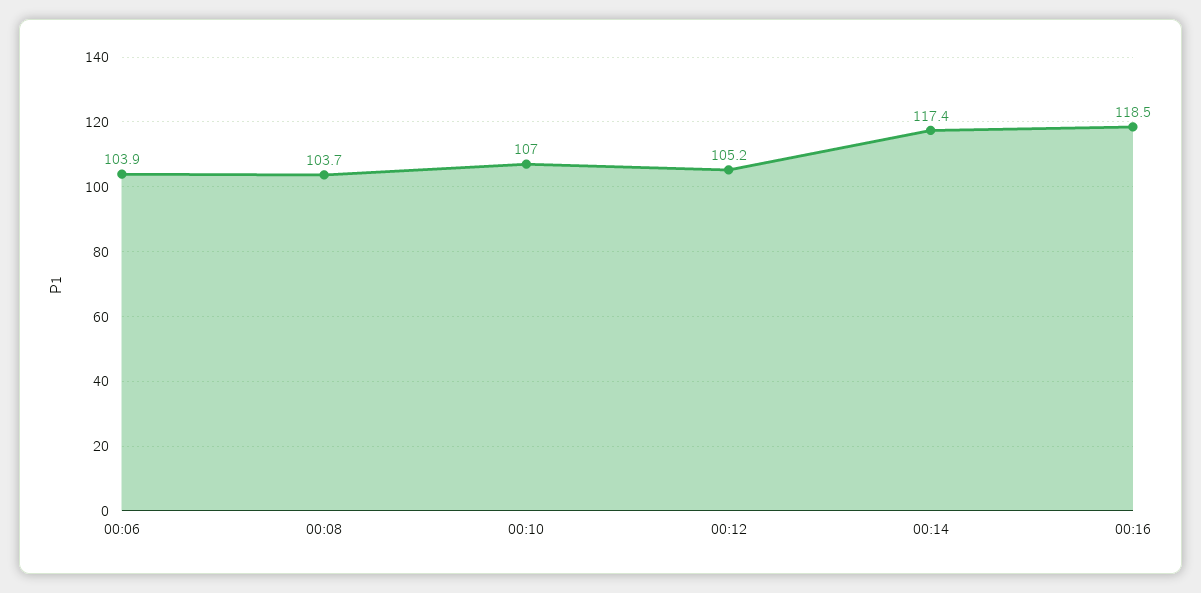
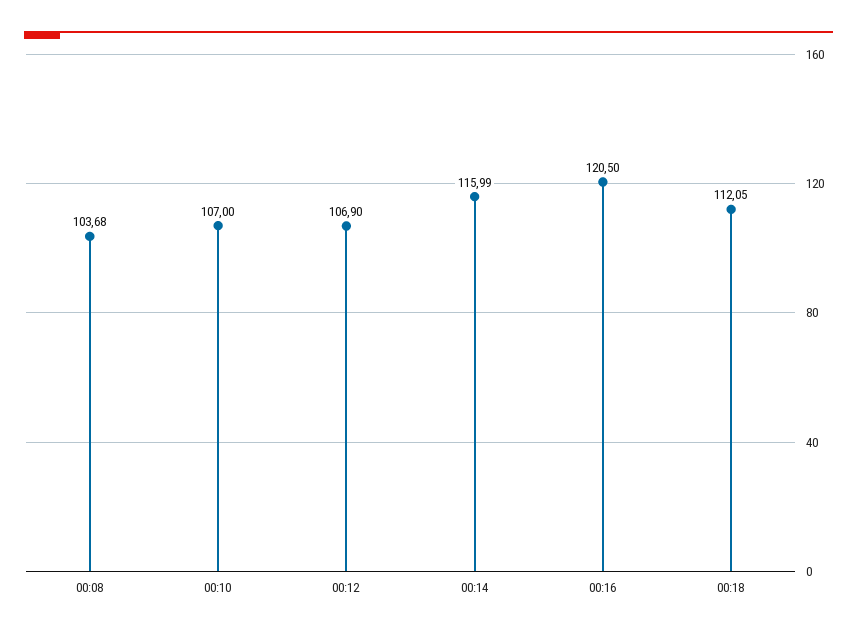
00:06: 103.9 -> none
00:12: 105.2 -> 106.9
00:14: 117.4 -> 115.99
00:16: 118.5 -> 120.5
00:18: none -> 112.05

